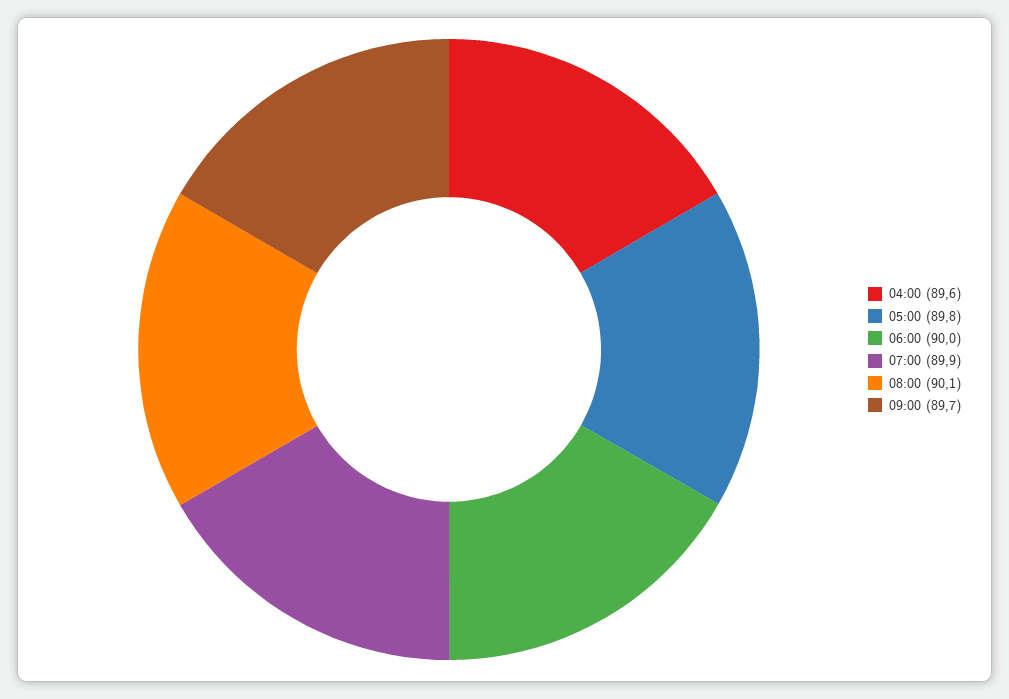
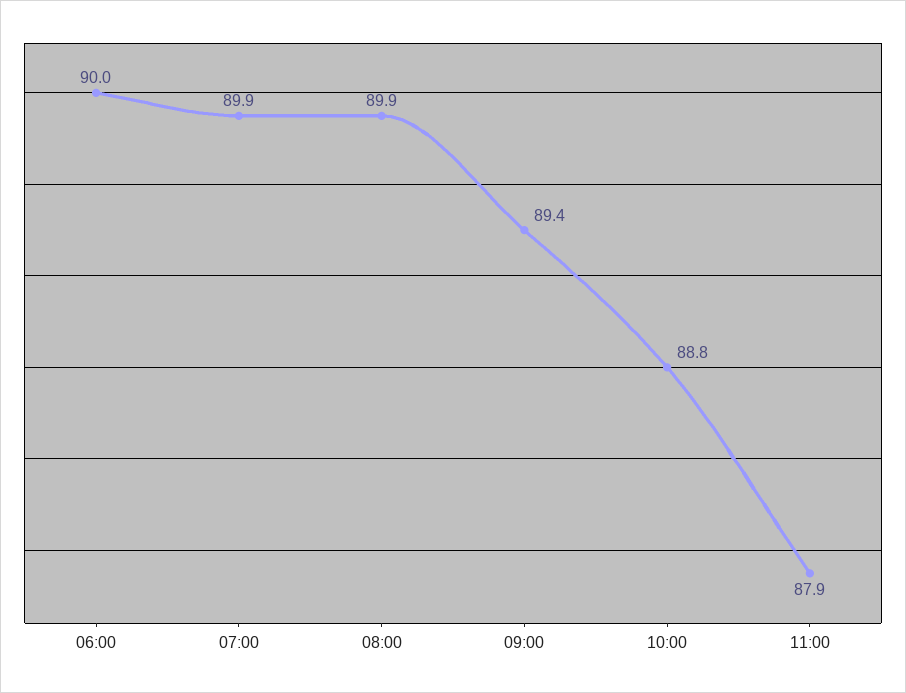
04:00: 89.6 -> none
05:00: 89.8 -> none
08:00: 90.1 -> 89.9
09:00: 89.7 -> 89.4
10:00: none -> 88.8
11:00: none -> 87.9

